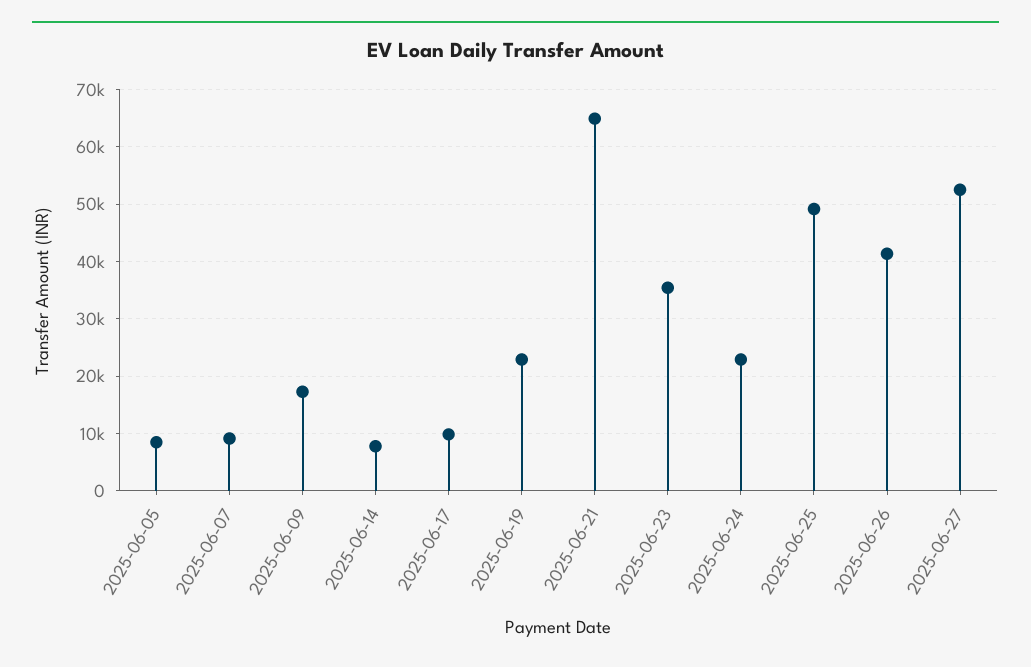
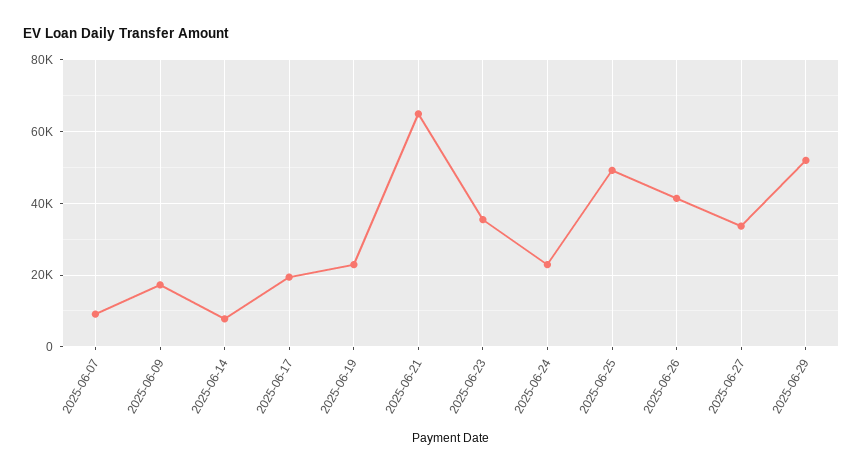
2025-06-05: 8000 -> none
2025-06-17: 10000 -> 20000
2025-06-27: 52000 -> 34000
2025-06-29: none -> 52000

